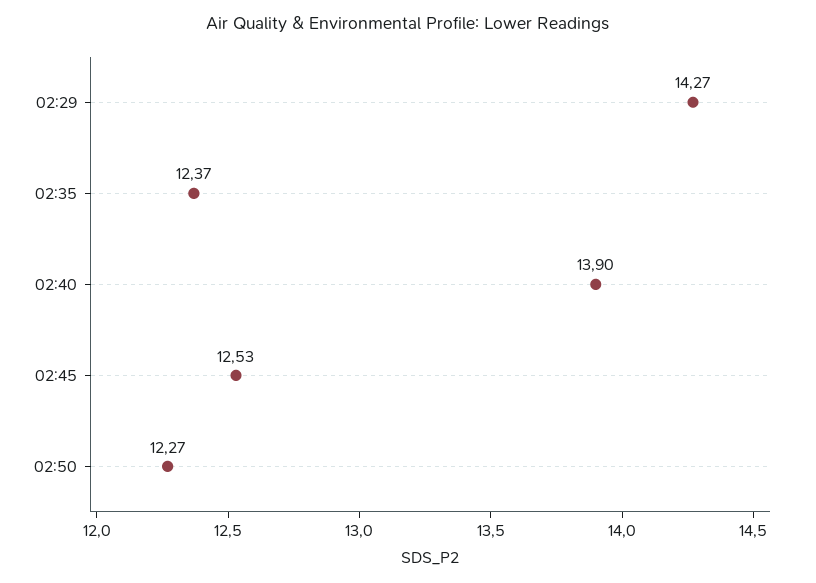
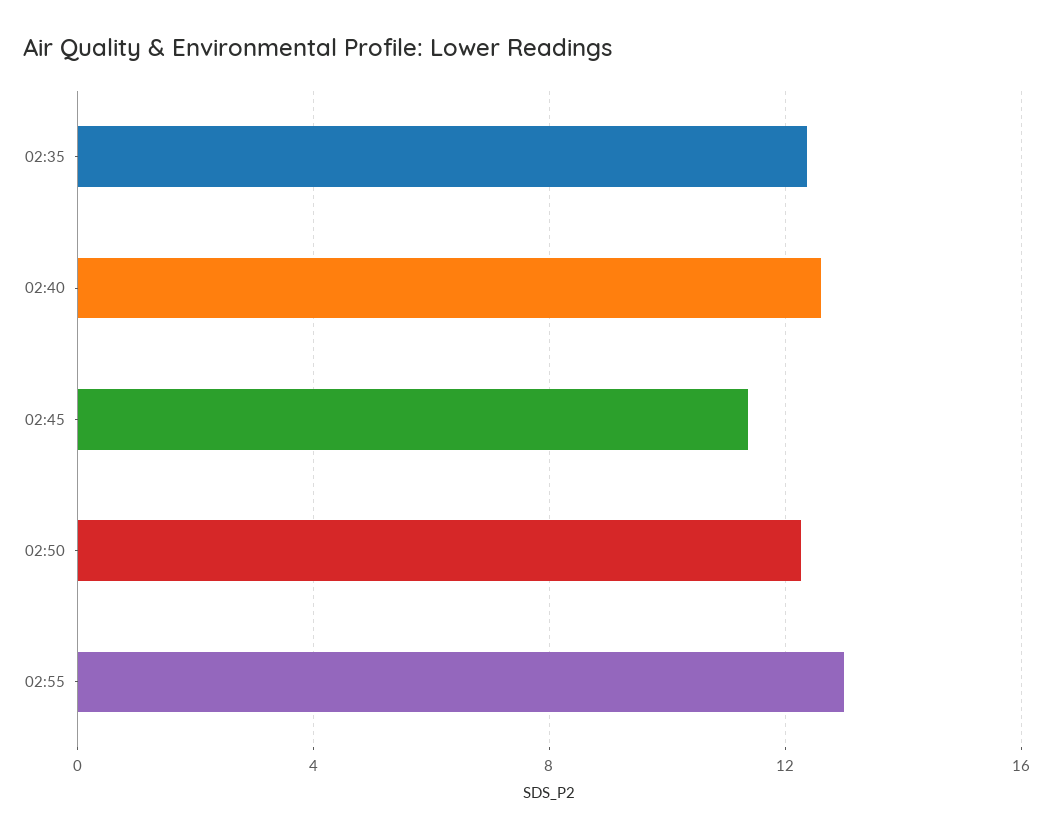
02:29: 14.27 -> none
02:40: 13.9 -> 12.5
02:45: 12.53 -> 11.5
02:55: none -> 13

